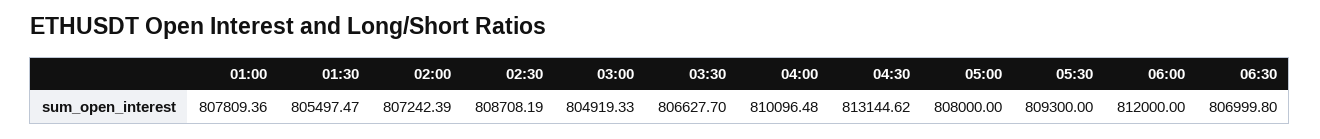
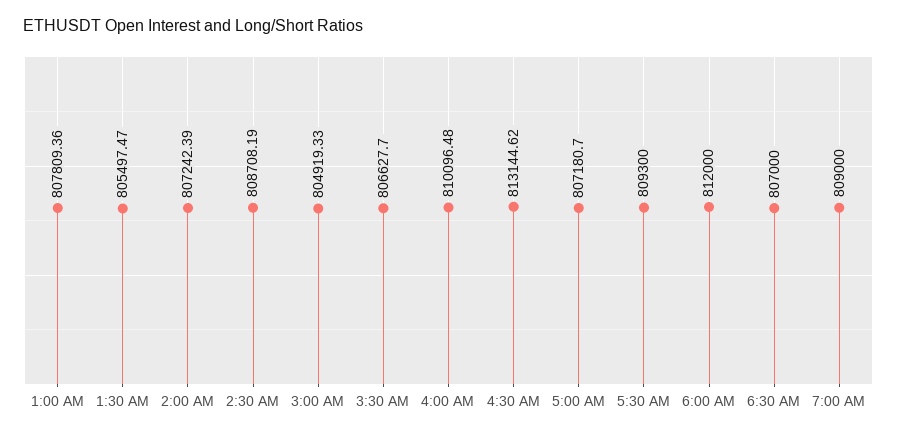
05:00: 808000 -> 807180.7
06:30: 806999.8 -> 807000
7:00 AM: none -> 809000

